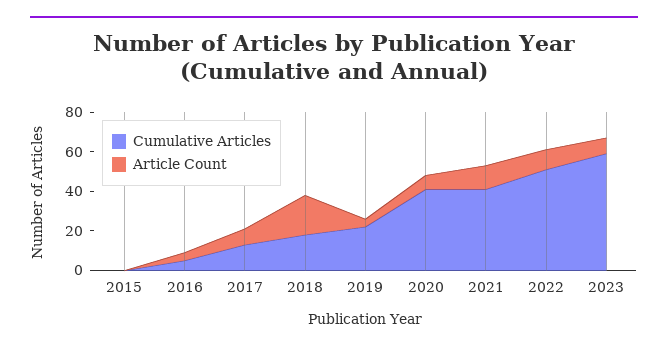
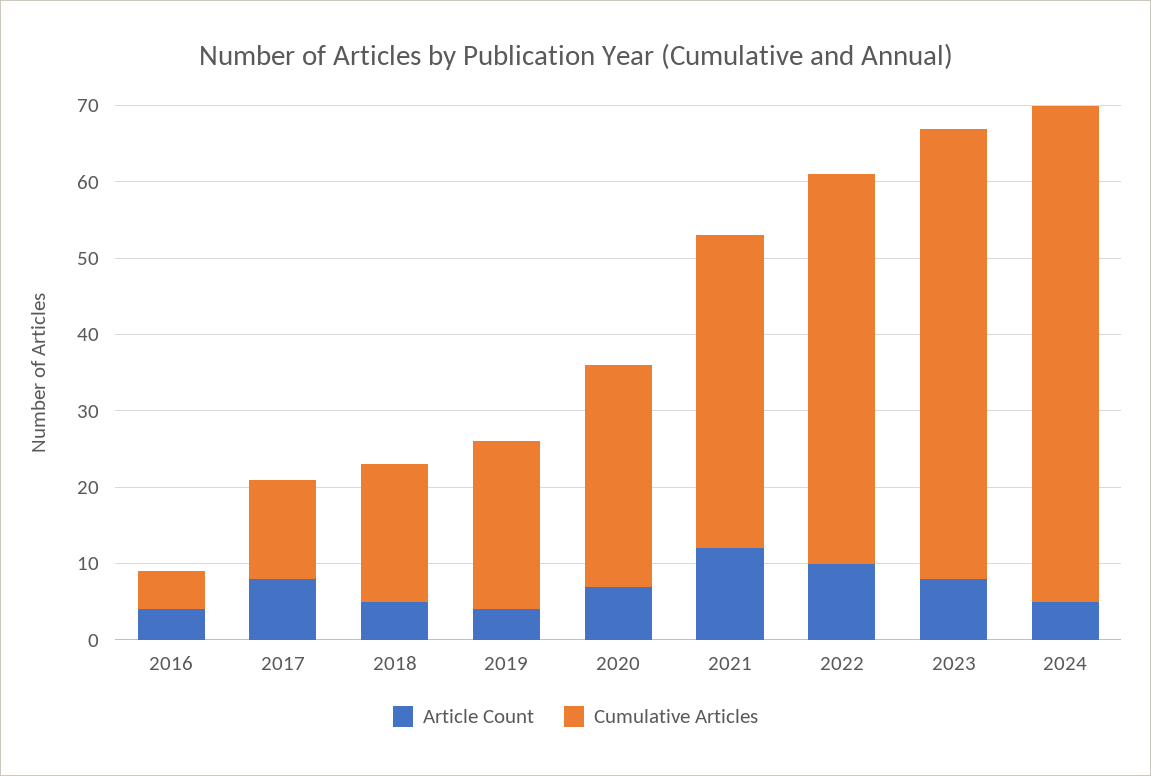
Cumulative Articles, 2015: 0 -> none
Article Count, 2015: 0 -> none
Article Count, 2018: 20 -> 5
Cumulative Articles, 2020: 40 -> 30
Article Count, 2024: none -> 5
Cumulative Articles, 2024: none -> 65

